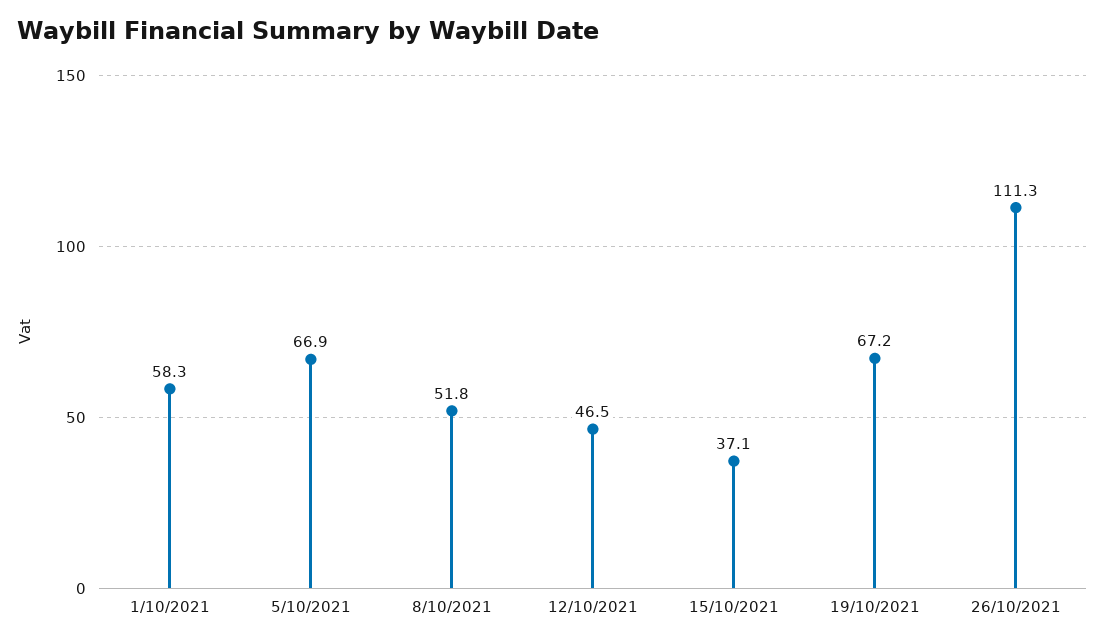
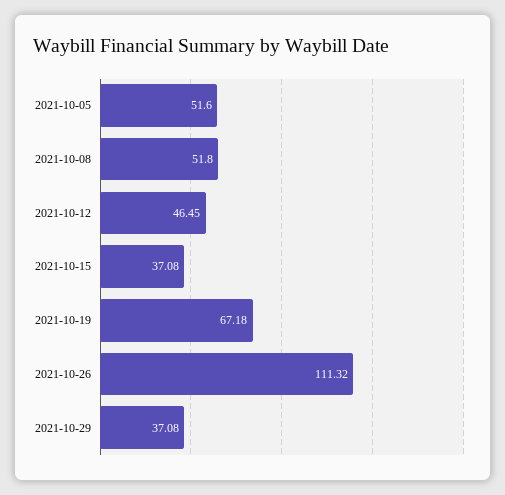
1/10/2021: 58.3 -> none
5/10/2021: 66.9 -> 51.6
2021-10-29: none -> 37.08

